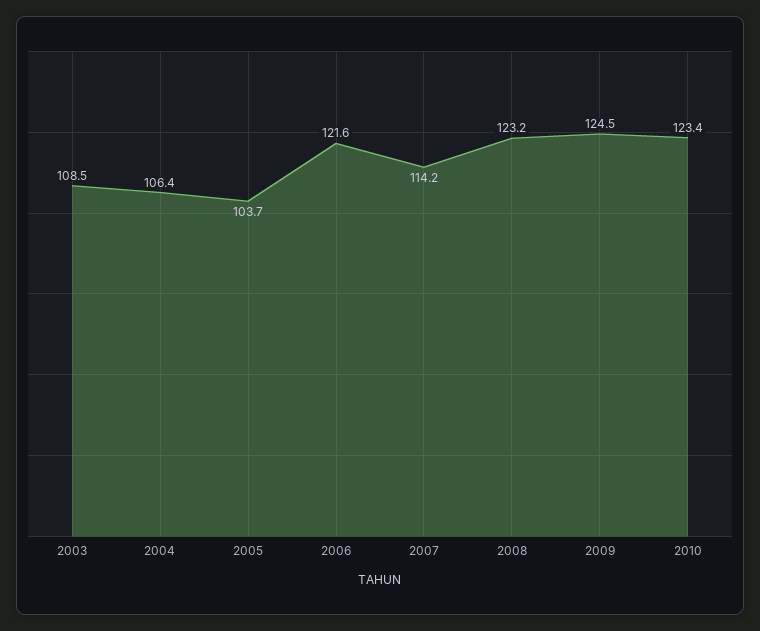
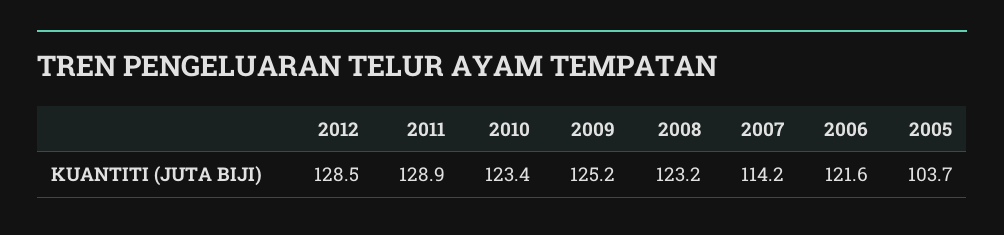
2003: 108.5 -> none
2004: 106.4 -> none
2009: 124.5 -> 125.2
2012: none -> 128.5
2011: none -> 128.9

